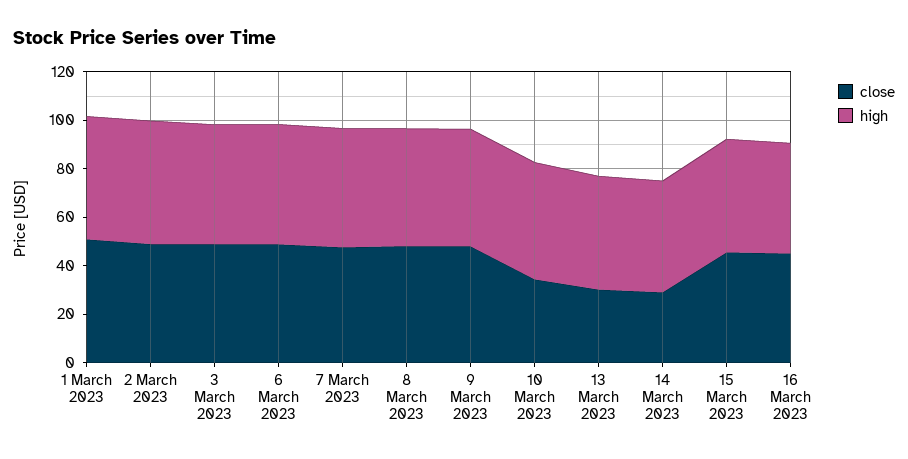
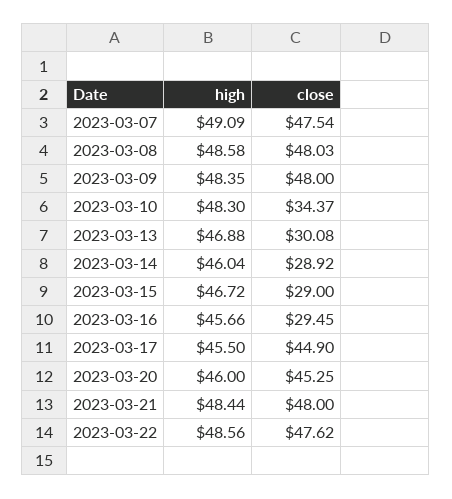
close, 1 March 2023: 50 -> none
high, 1 March 2023: 50 -> none
close, 2 March 2023: 50 -> none
high, 2 March 2023: 50 -> none
close, 3 March 2023: 50 -> none
high, 3 March 2023: 50 -> none
close, 6 March 2023: 50 -> none
high, 6 March 2023: 50 -> none
close, 15 March 2023: 45 -> 29
close, 16 March 2023: 45 -> 29.45
high, 2023-03-17: none -> 45.5
close, 2023-03-17: none -> 44.9
high, 2023-03-20: none -> 46
close, 2023-03-20: none -> 45.25
high, 2023-03-21: none -> 48.44
close, 2023-03-21: none -> 48
high, 2023-03-22: none -> 48.56
close, 2023-03-22: none -> 47.62

